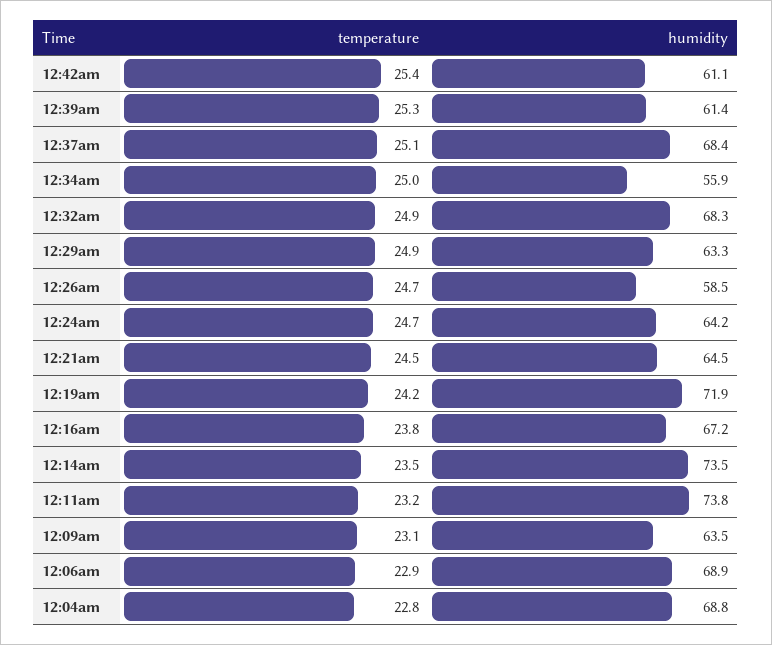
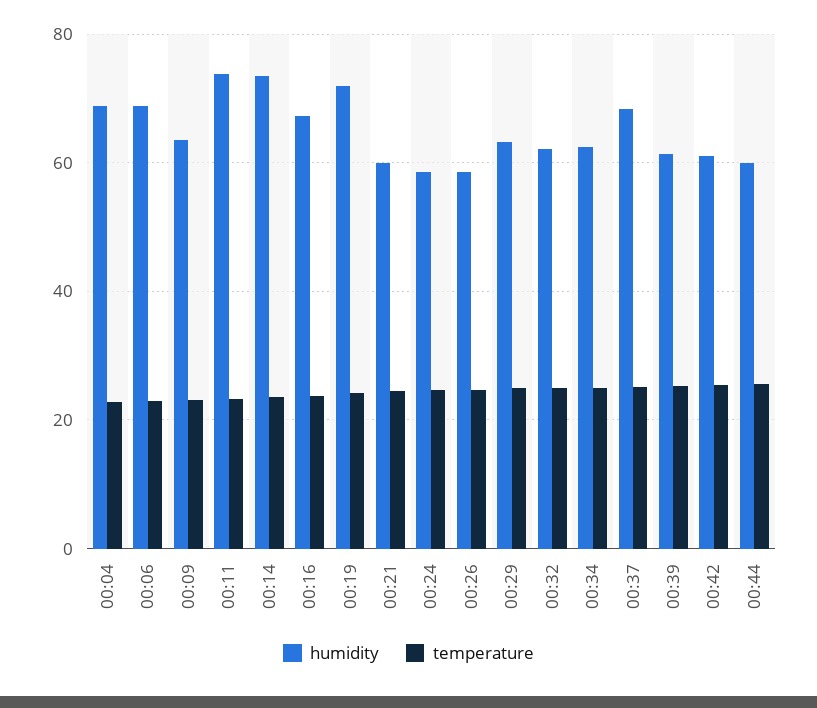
humidity, 12:34am: 55.9 -> 62
humidity, 12:32am: 68.3 -> 62
humidity, 12:24am: 64.2 -> 58
humidity, 12:21am: 64.5 -> 60
humidity, 00:44: none -> 60
temperature, 00:44: none -> 26

